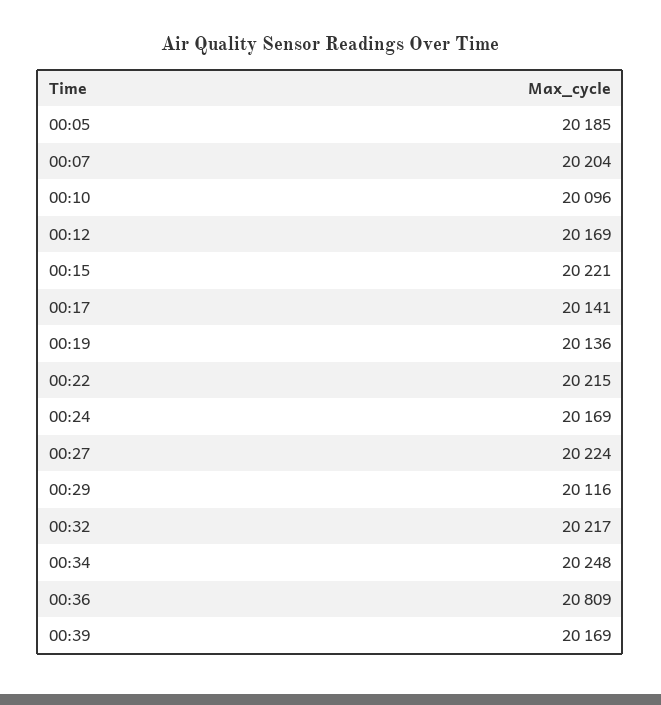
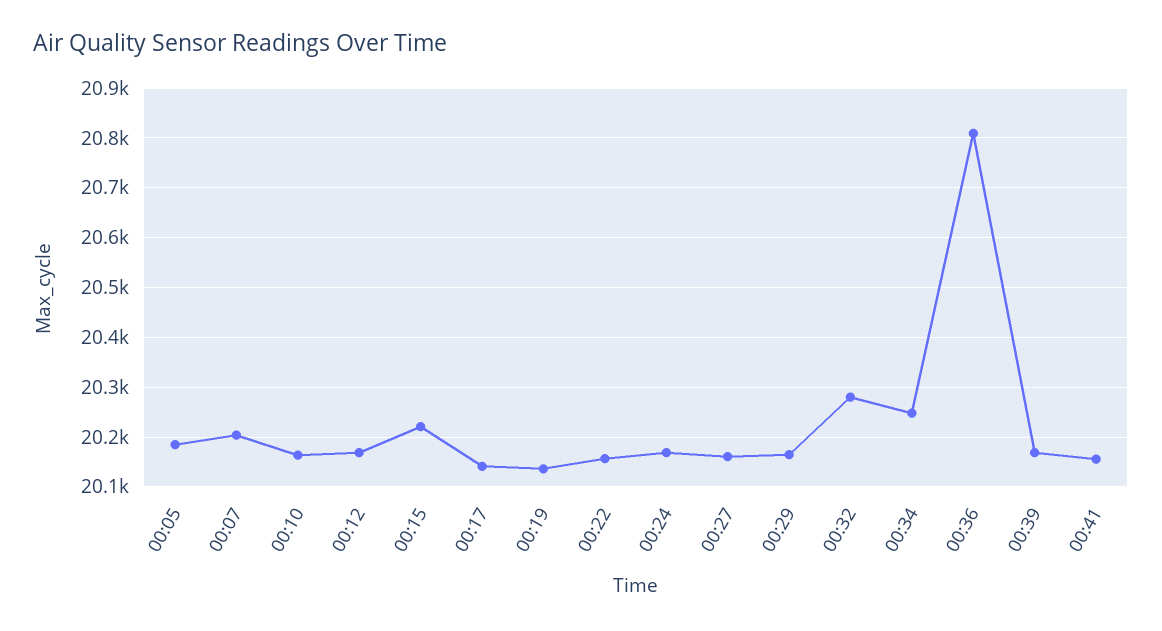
00:10: 20096 -> 20160
00:22: 20215 -> 20160
00:27: 20224 -> 20160
00:29: 20116 -> 20160
00:32: 20217 -> 20280
00:41: none -> 20160

